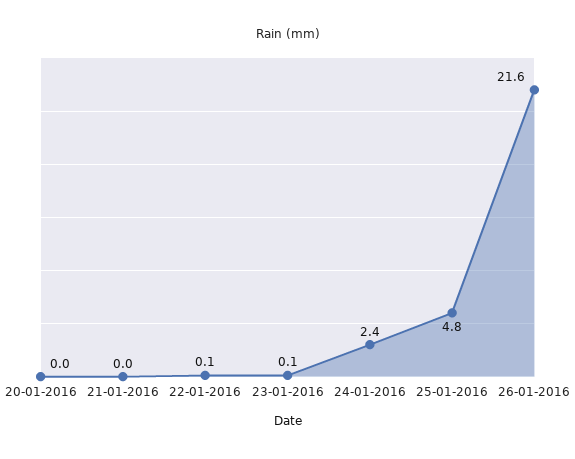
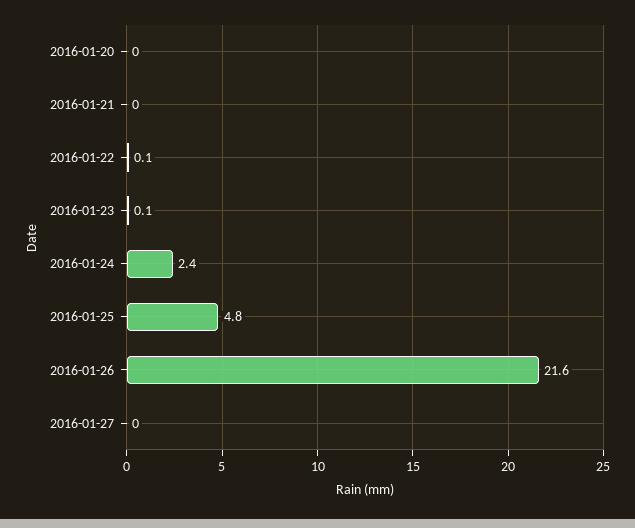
2016-01-27: none -> 0

